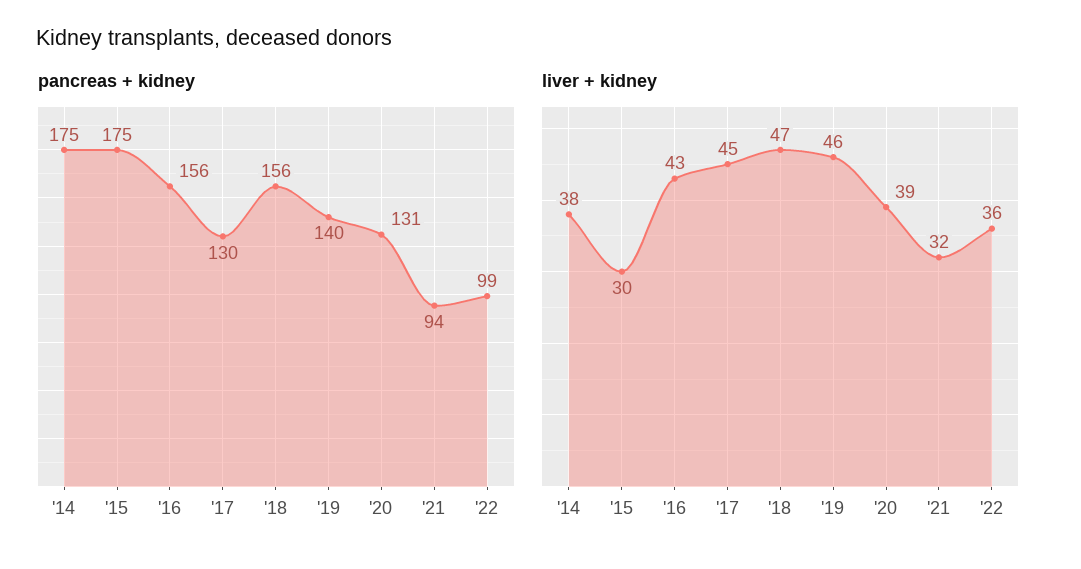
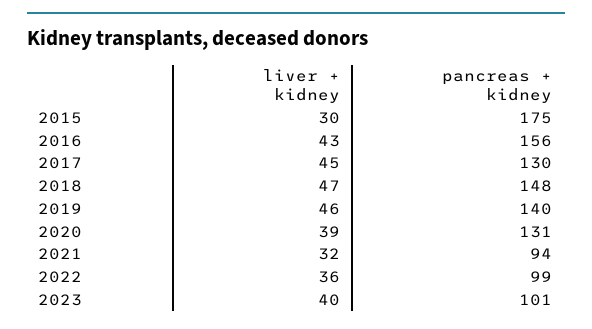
pancreas + kidney, '14: 175 -> none
pancreas + kidney, '18: 156 -> 148
liver + kidney, '14: 38 -> none
liver + kidney, 2023: none -> 40
pancreas + kidney, 2023: none -> 101

